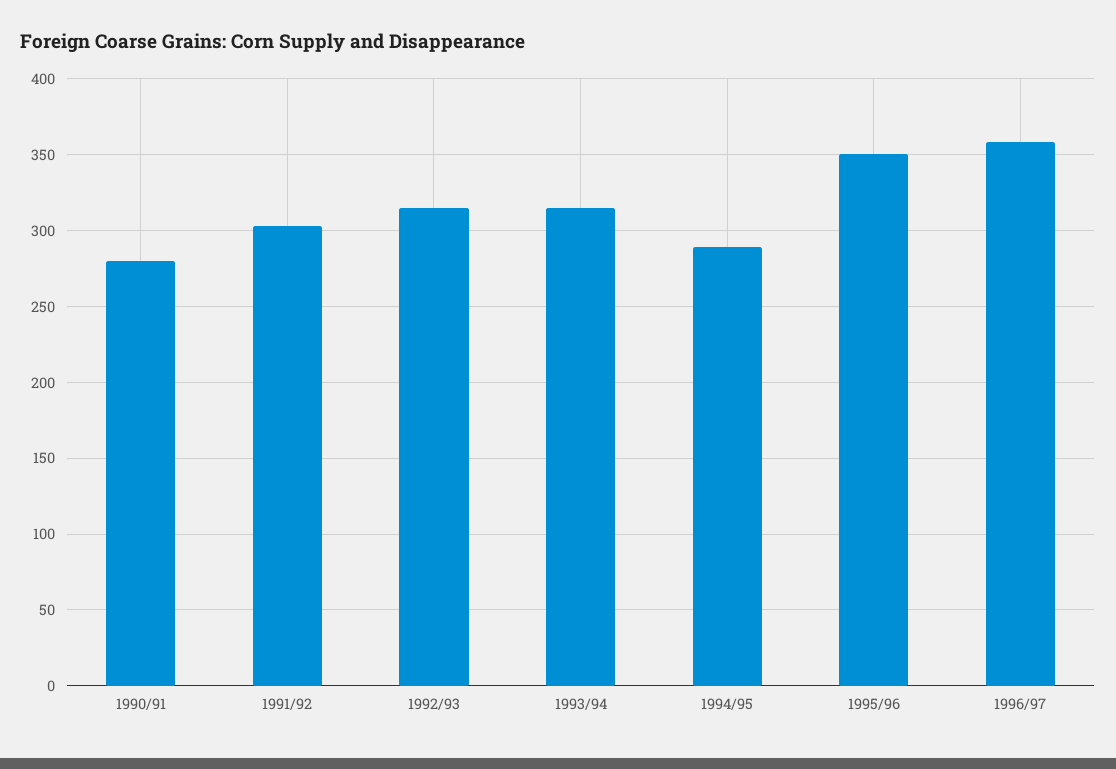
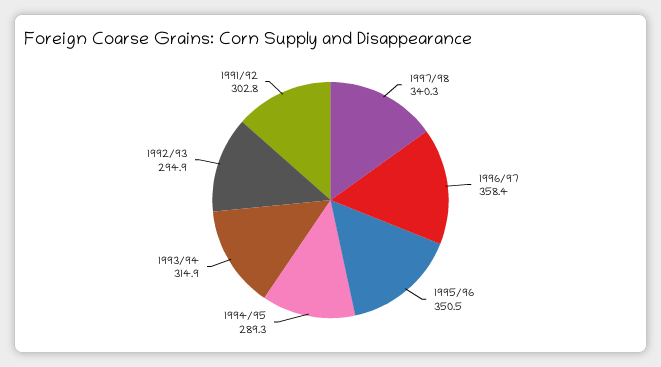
1990/91: 280 -> none
1992/93: 315 -> 294.9
1997/98: none -> 340.3

